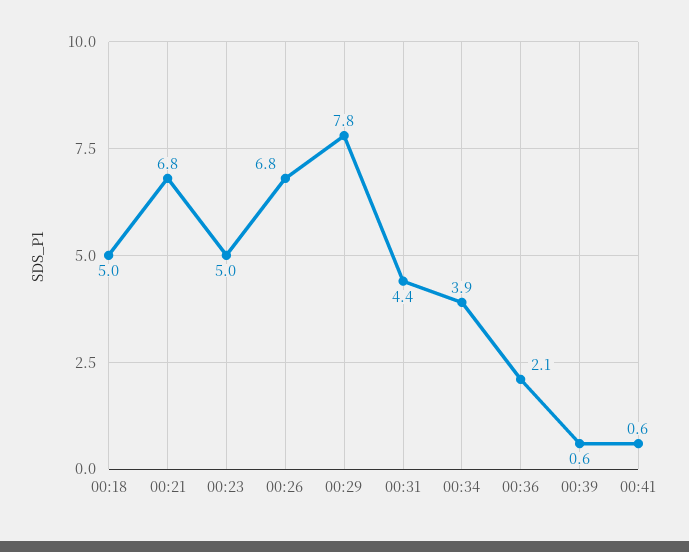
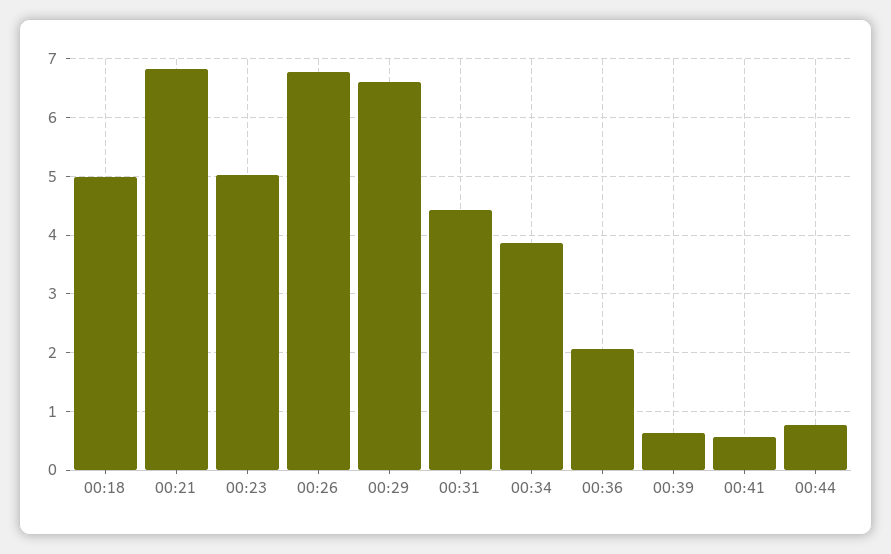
00:29: 7.8 -> 6.6
00:44: none -> 0.8

